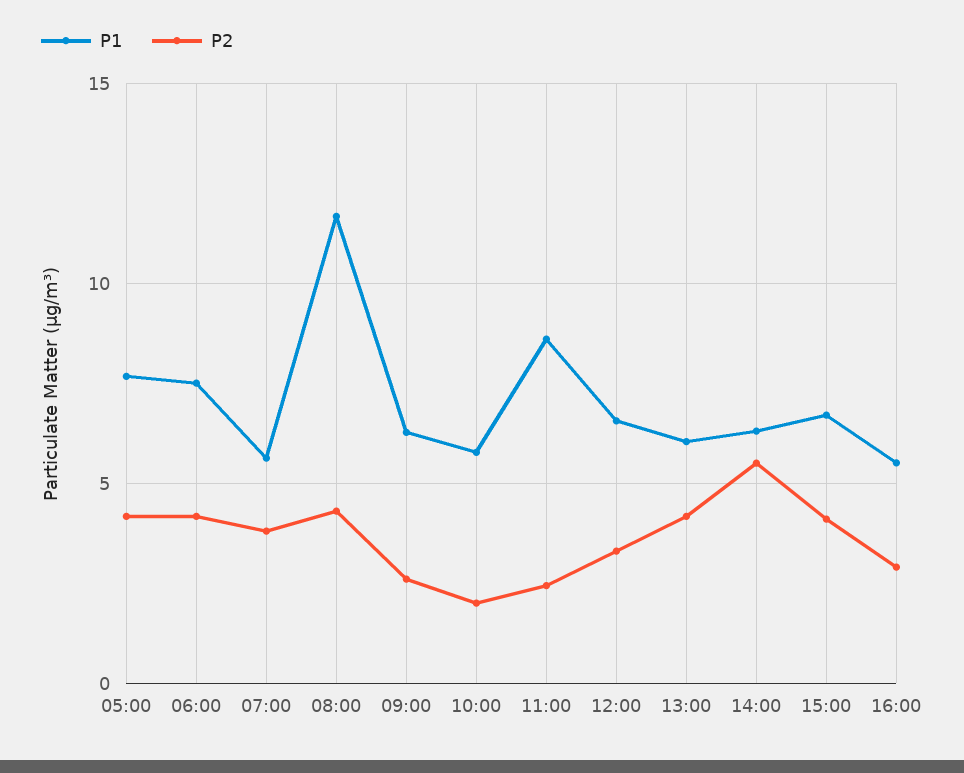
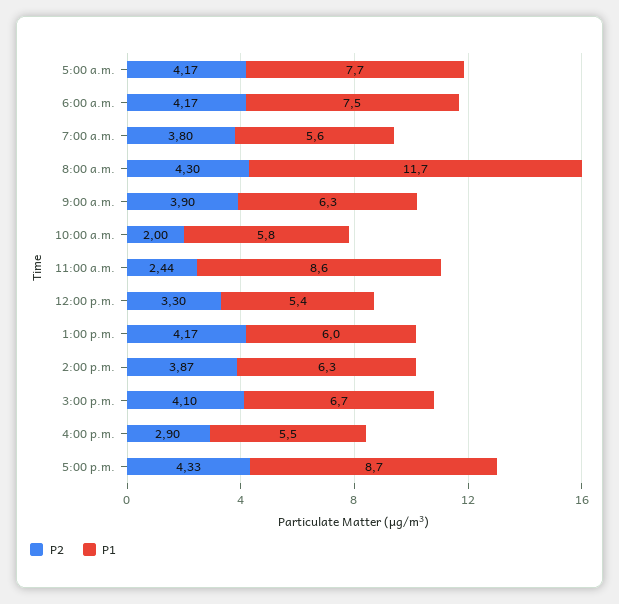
P2, 09:00: 2.5 -> 3.9
P1, 12:00: 6.5 -> 5.4
P2, 14:00: 5.5 -> 3.87
P2, 5:00 p.m.: none -> 4.33
P1, 5:00 p.m.: none -> 8.7

